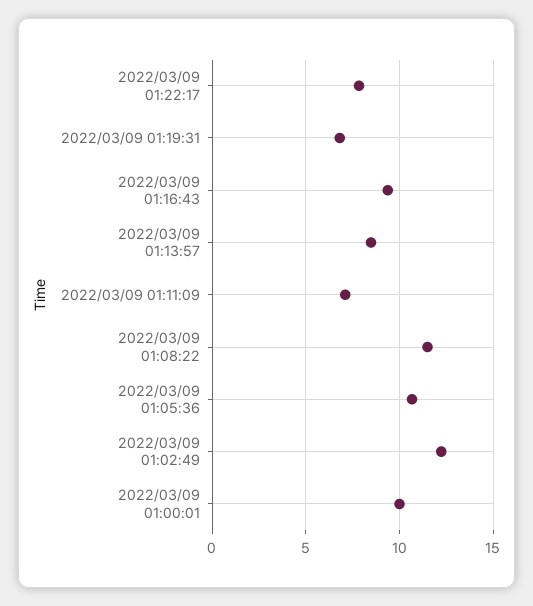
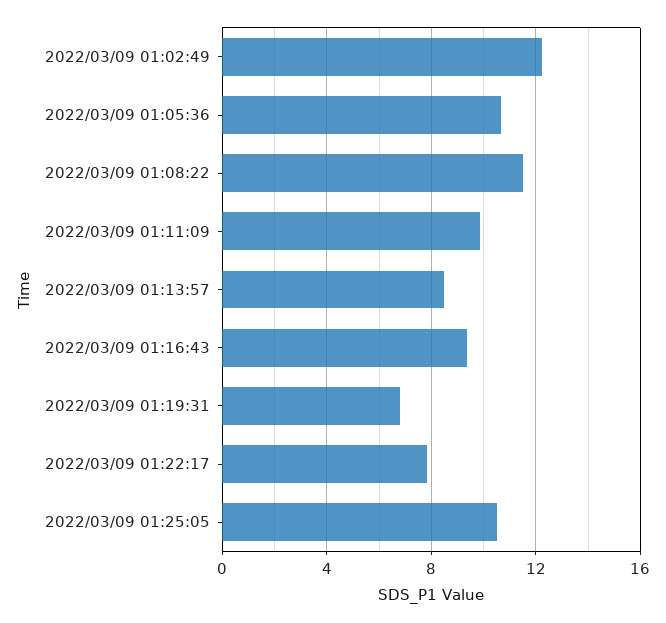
2022/03/09 01:11:09: 7 -> 10
2022/03/09 01:00:01: 10 -> none
2022/03/09 01:25:05: none -> 10.5

